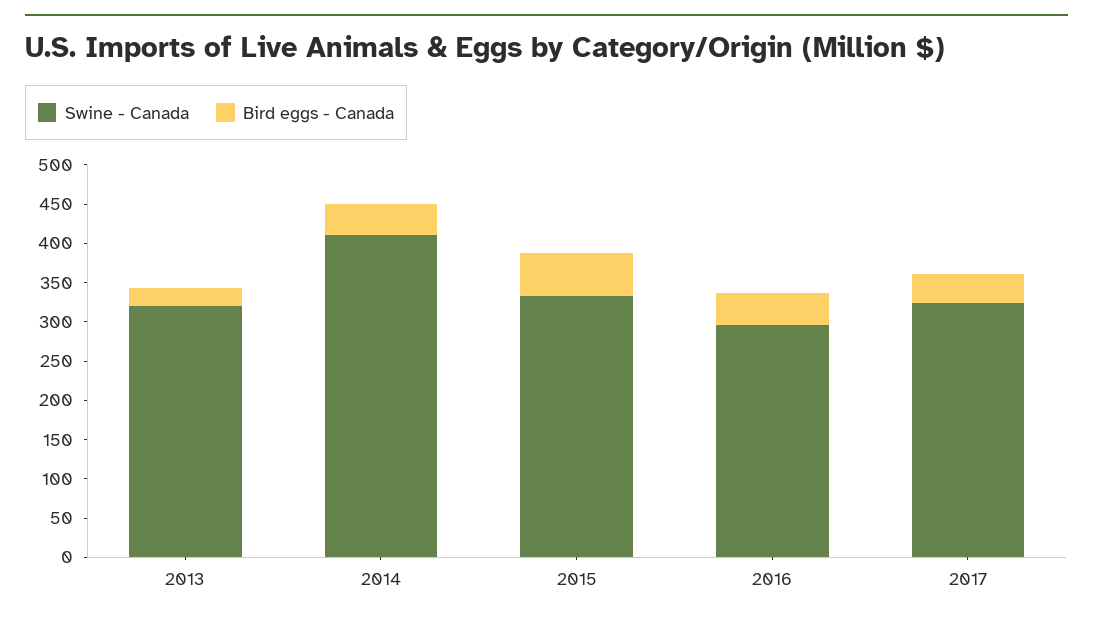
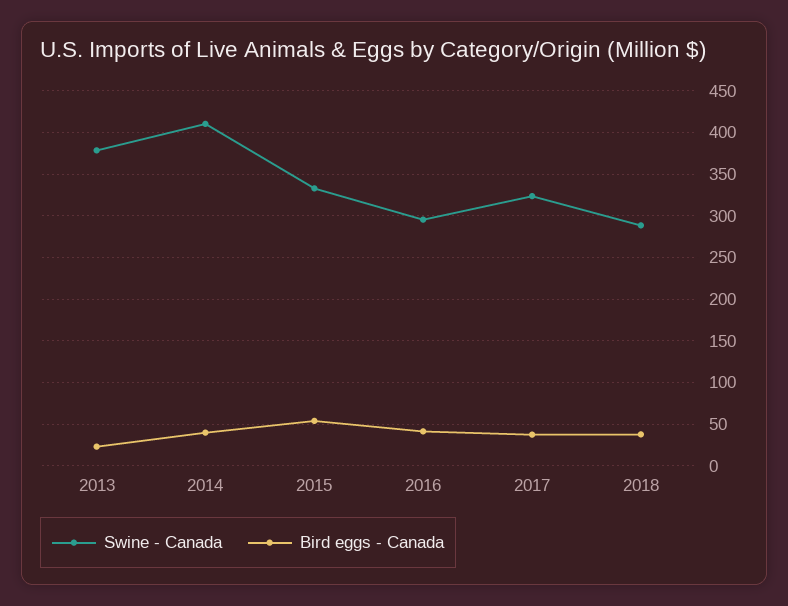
Swine - Canada, 2013: 325 -> 380
Swine - Canada, 2018: none -> 290
Bird eggs - Canada, 2018: none -> 40

